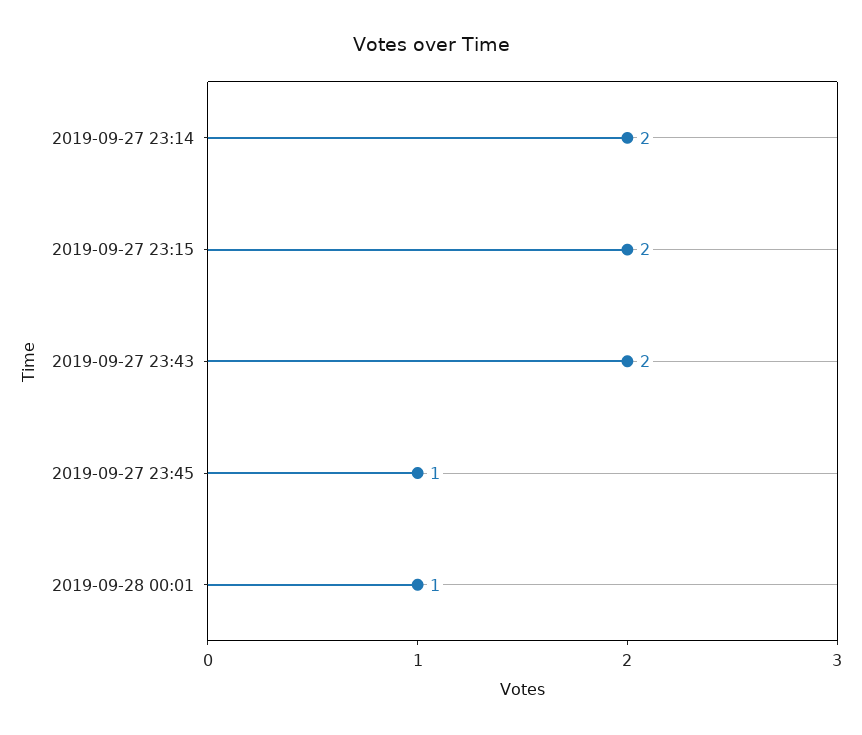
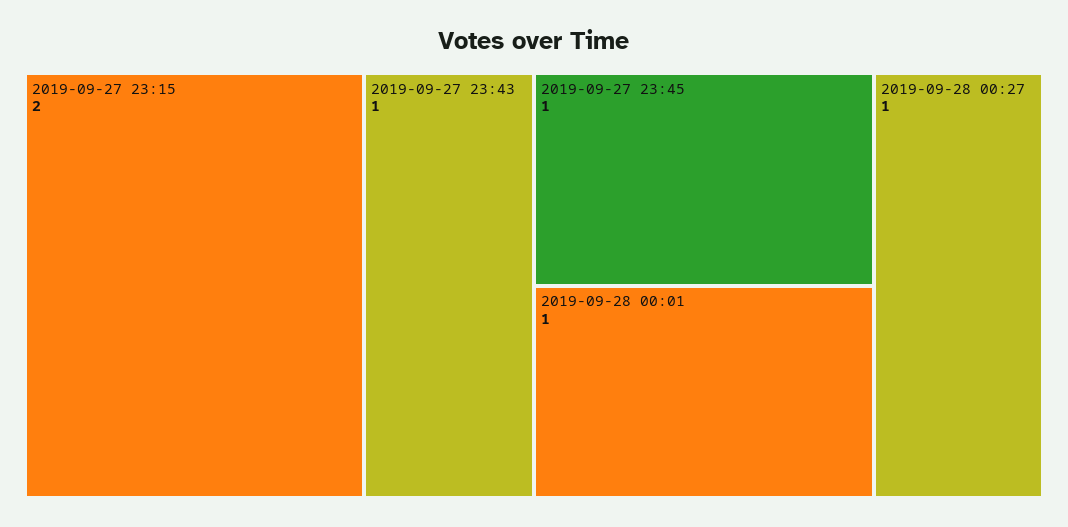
2019-09-27 23:14: 2 -> none
2019-09-27 23:43: 2 -> 1
2019-09-28 00:27: none -> 1

